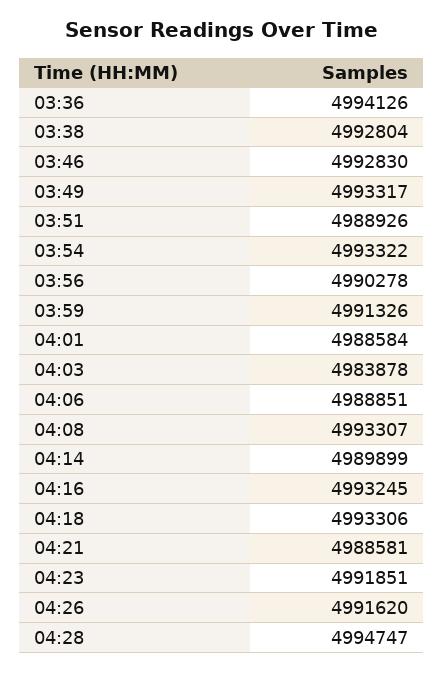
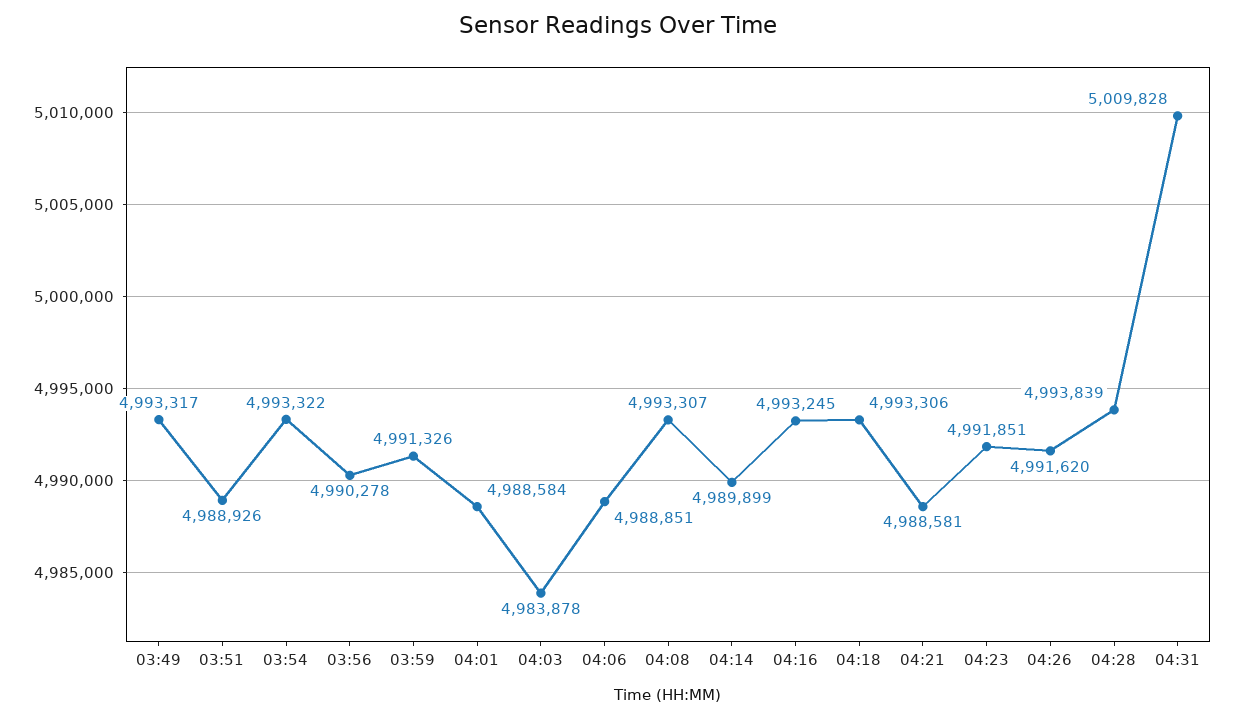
03:36: 4994126 -> none
03:38: 4992804 -> none
03:46: 4992830 -> none
04:28: 4994747 -> 4993839
04:31: none -> 5009828

